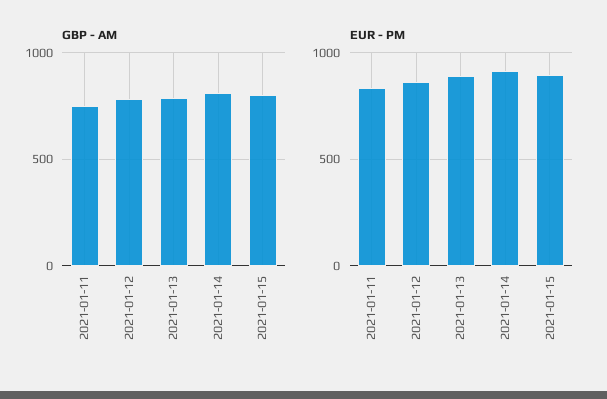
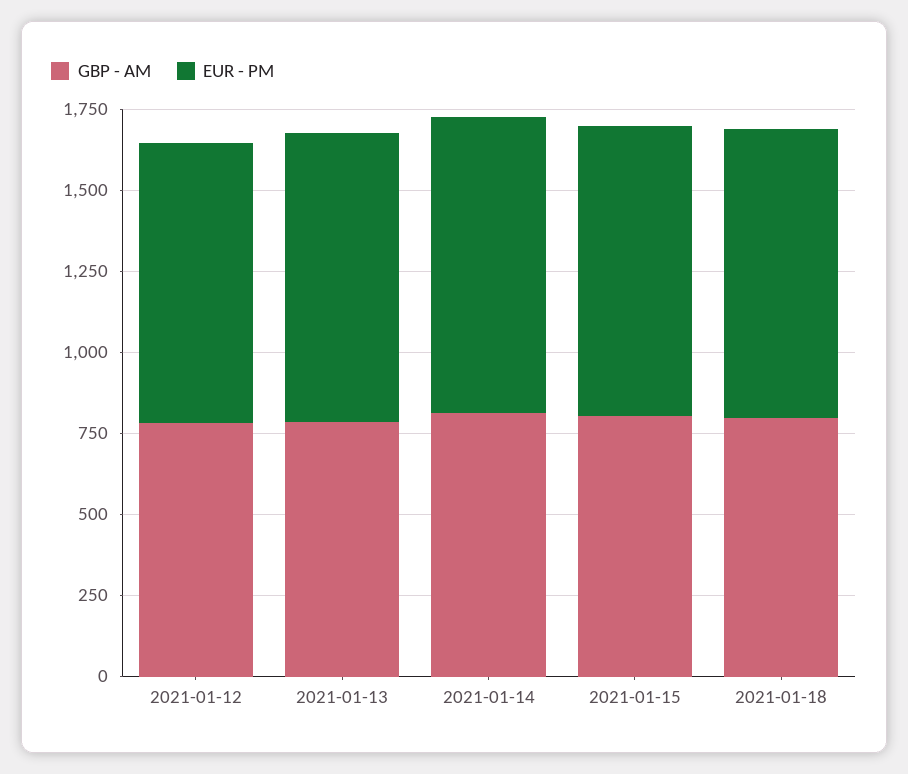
GBP - AM, 2021-01-11: 750 -> none
EUR - PM, 2021-01-11: 850 -> none
GBP - AM, 2021-01-18: none -> 800
EUR - PM, 2021-01-18: none -> 900

